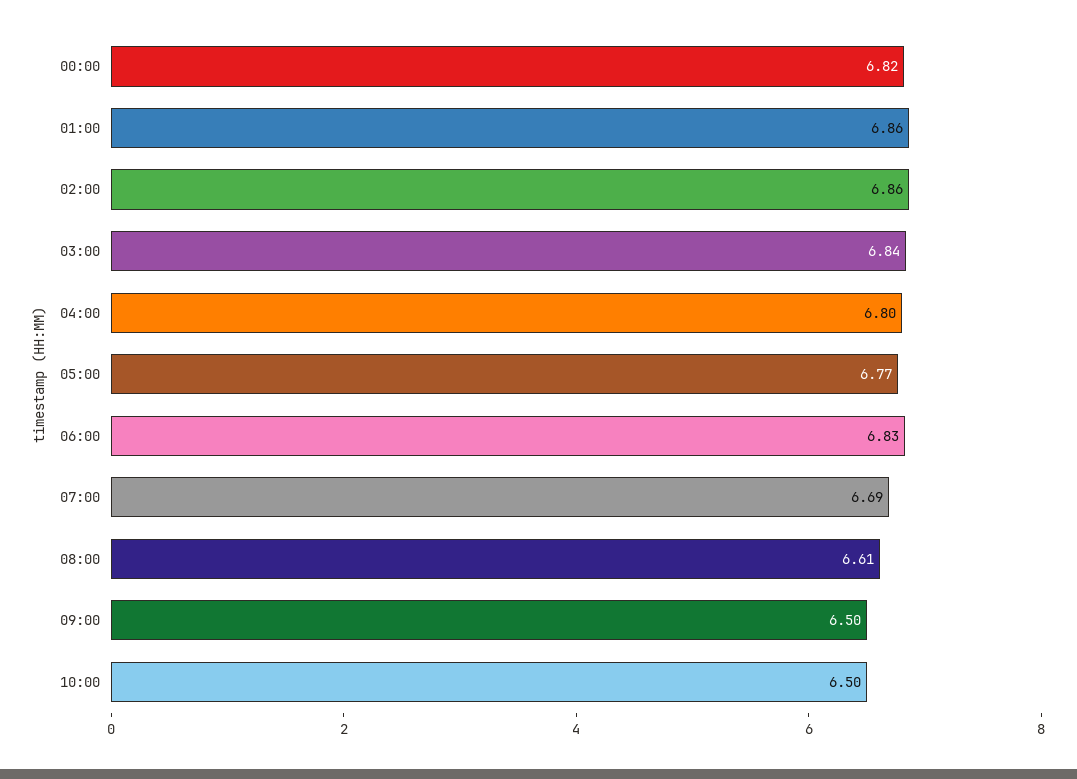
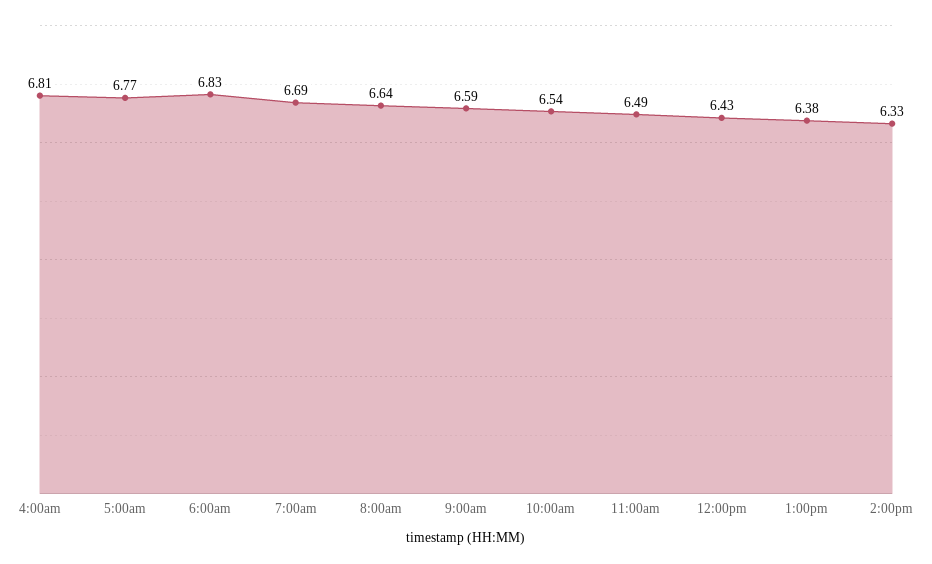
00:00: 6.82 -> none
01:00: 6.86 -> none
02:00: 6.86 -> none
03:00: 6.84 -> none
04:00: 6.8 -> 6.81
08:00: 6.61 -> 6.64
09:00: 6.5 -> 6.59
10:00: 6.5 -> 6.54
11:00am: none -> 6.49
12:00pm: none -> 6.43
1:00pm: none -> 6.38
2:00pm: none -> 6.33

